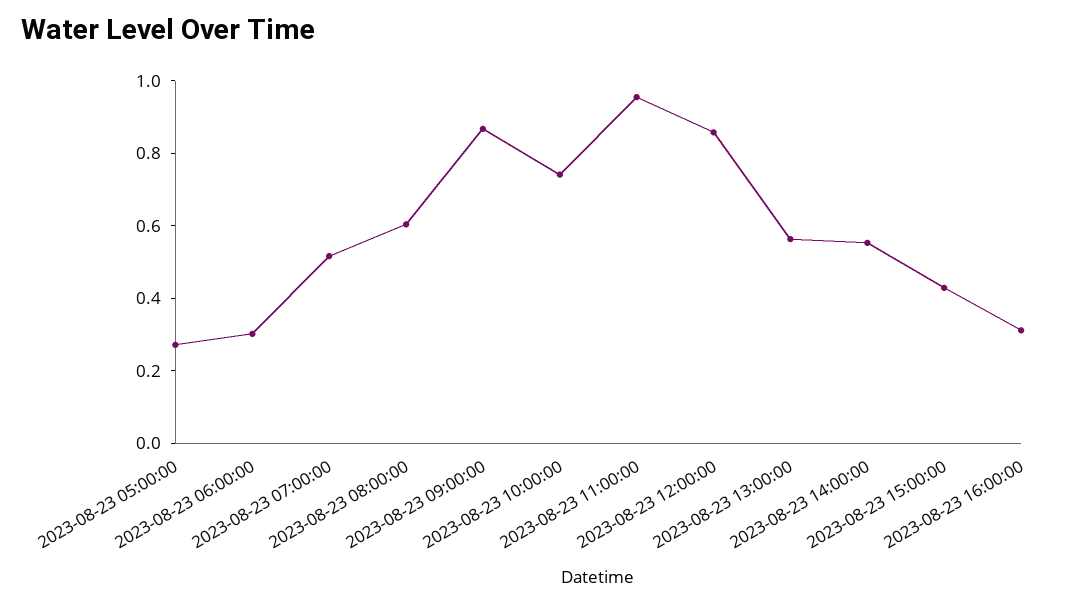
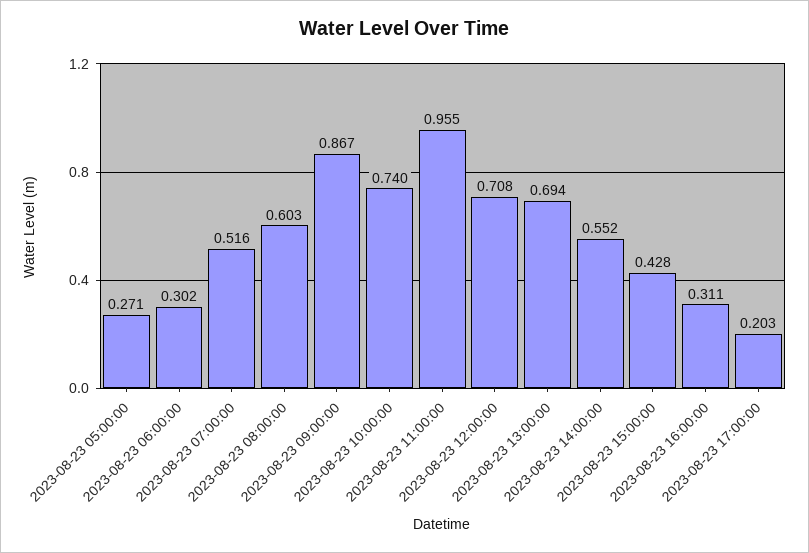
2023-08-23 12:00:00: 0.85 -> 0.708
2023-08-23 13:00:00: 0.55 -> 0.694
2023-08-23 17:00:00: none -> 0.203

